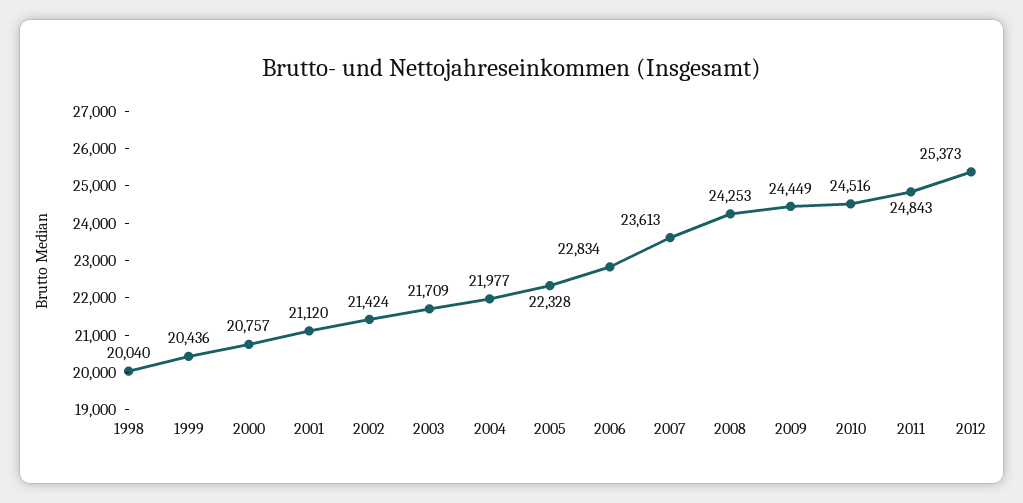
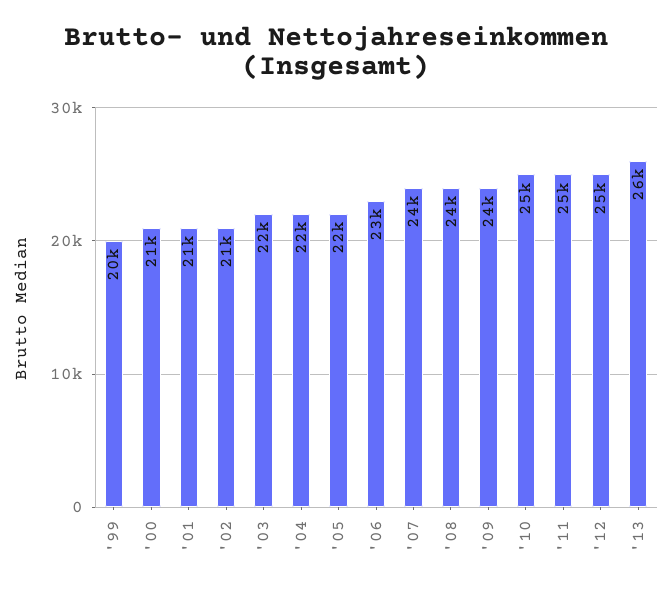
1998: 20040 -> none
'13: none -> 26000

